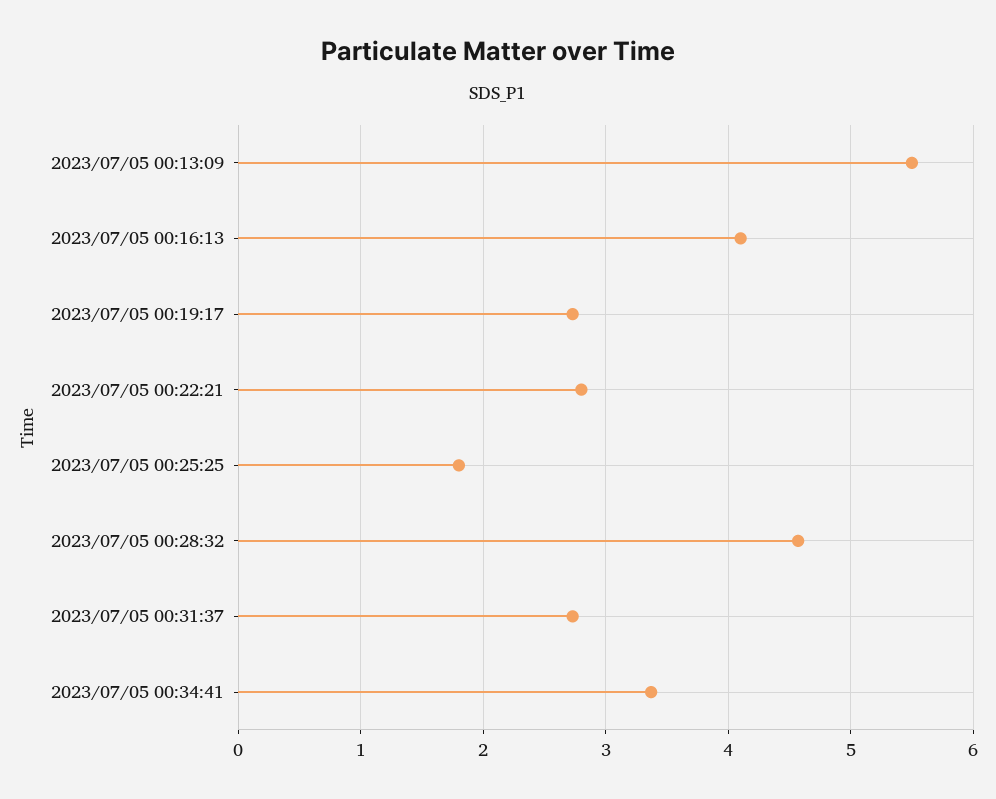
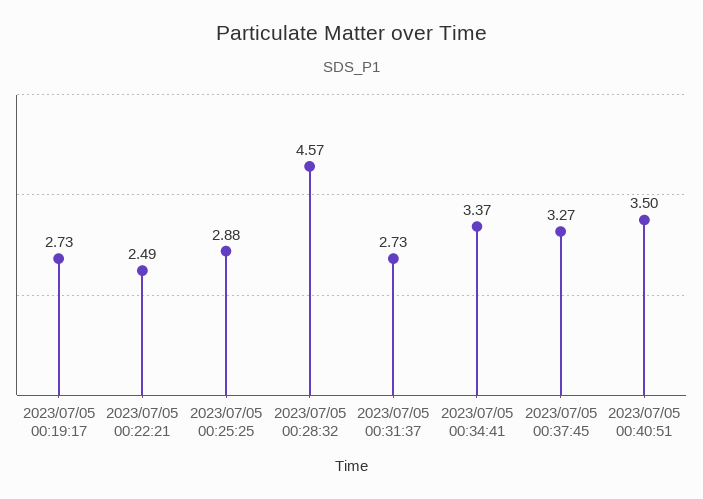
2023/07/05 00:13:09: 5.5 -> none
2023/07/05 00:16:13: 4.1 -> none
2023/07/05 00:22:21: 2.8 -> 2.49
2023/07/05 00:25:25: 1.8 -> 2.88
2023/07/05 00:37:45: none -> 3.27
2023/07/05 00:40:51: none -> 3.5

